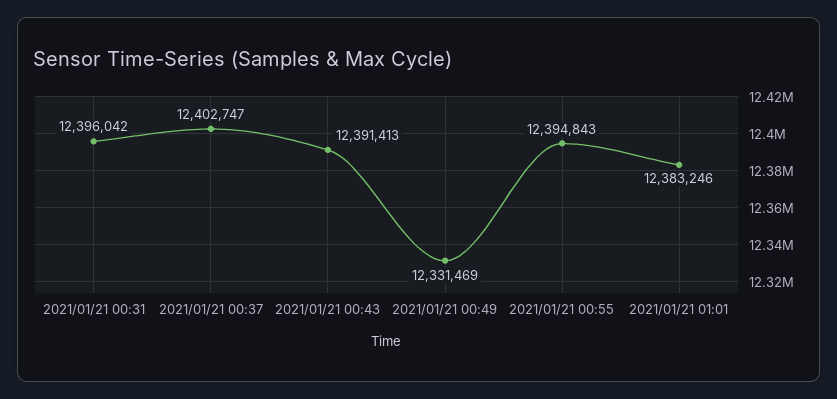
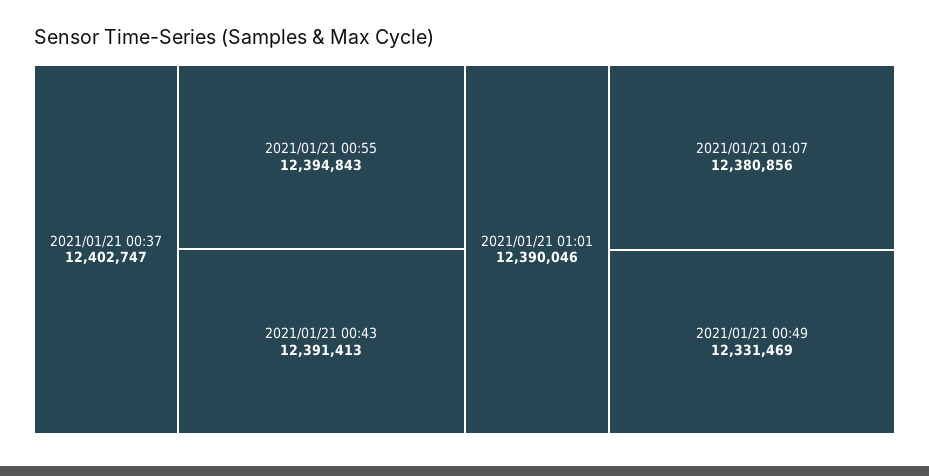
2021/01/21 00:31: 12396042 -> none
2021/01/21 01:01: 12383246 -> 12390046
2021/01/21 01:07: none -> 12380856

